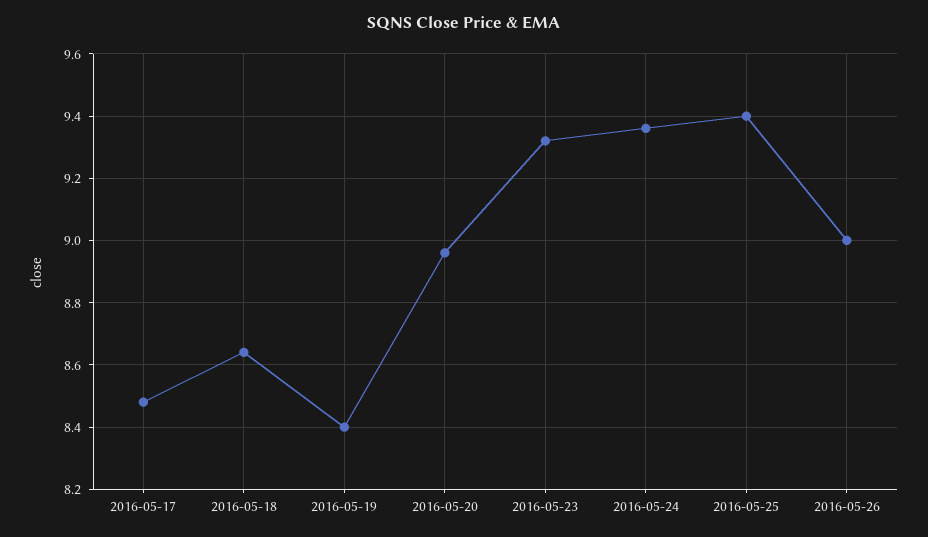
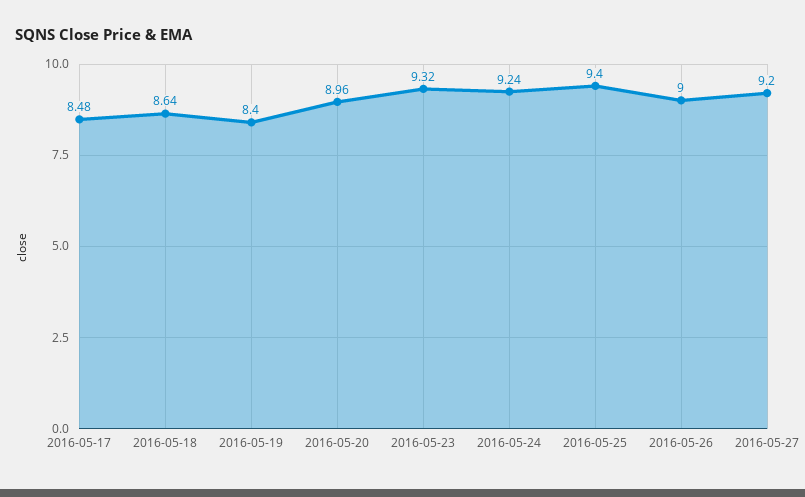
2016-05-24: 9.35 -> 9.24
2016-05-27: none -> 9.2

